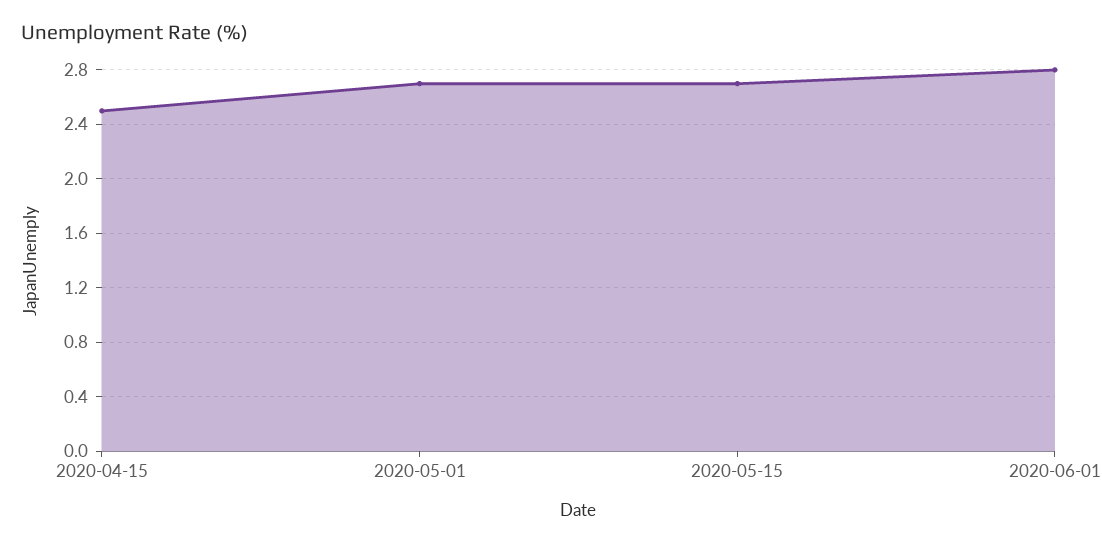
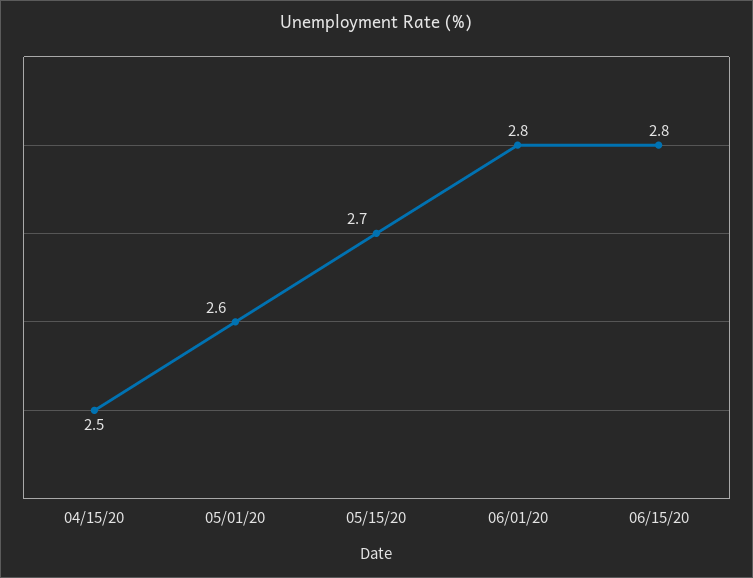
2020-05-01: 2.7 -> 2.6
06/15/20: none -> 2.8

